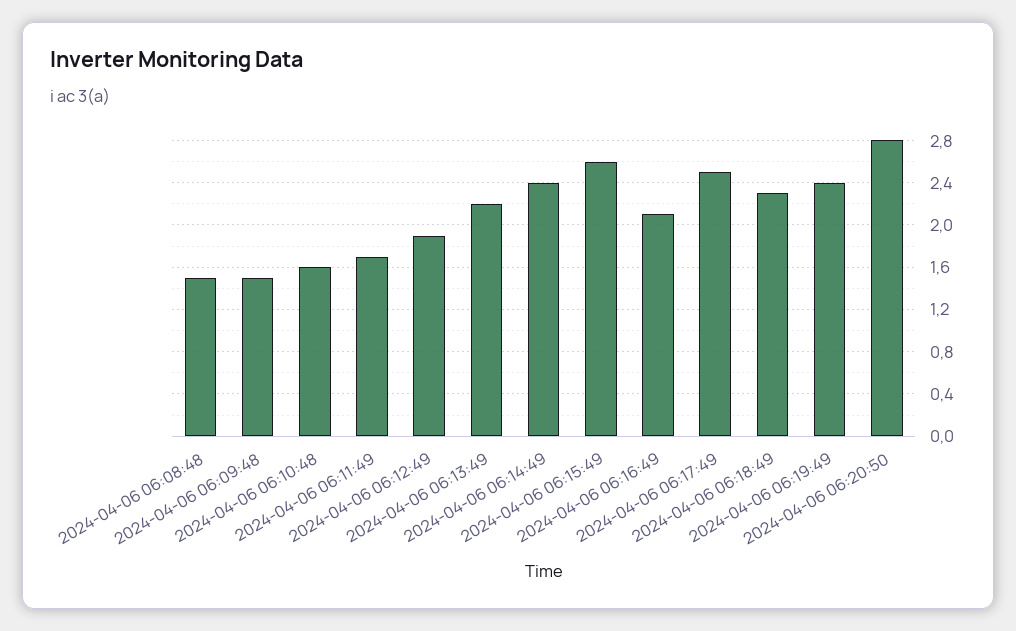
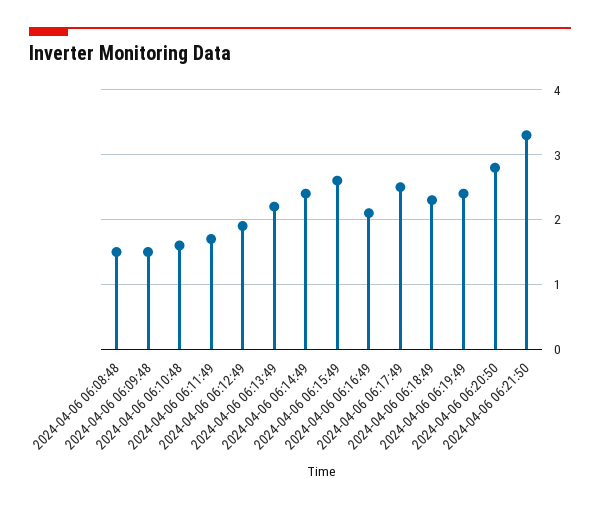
2024-04-06 06:21:50: none -> 3.3

